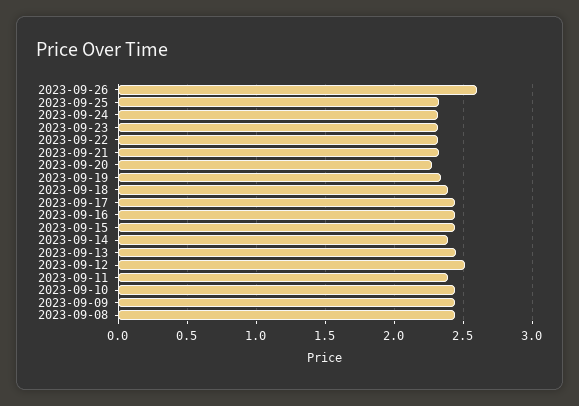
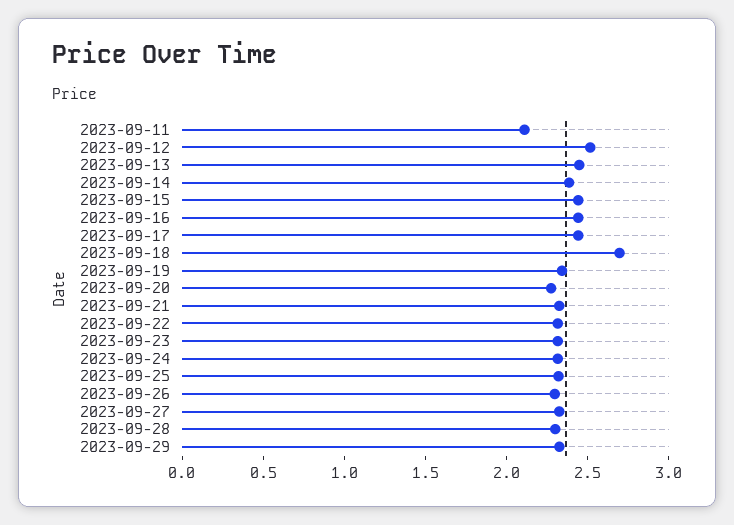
2023-09-26: 2.6 -> 2.3
2023-09-18: 2.4 -> 2.7
2023-09-11: 2.4 -> 2.1
2023-09-10: 2.45 -> none
2023-09-09: 2.45 -> none
2023-09-08: 2.45 -> none
2023-09-27: none -> 2.3
2023-09-28: none -> 2.3
2023-09-29: none -> 2.3

